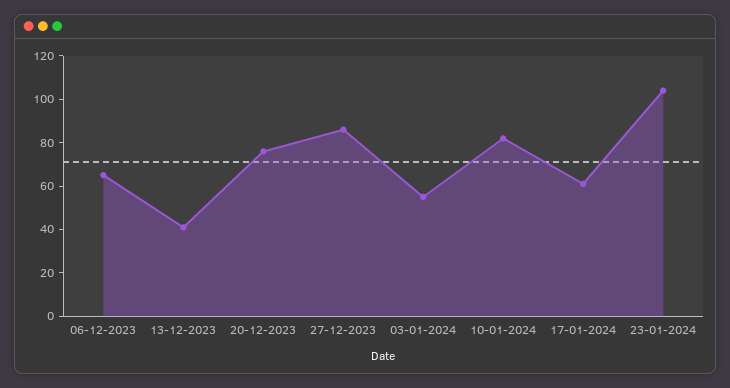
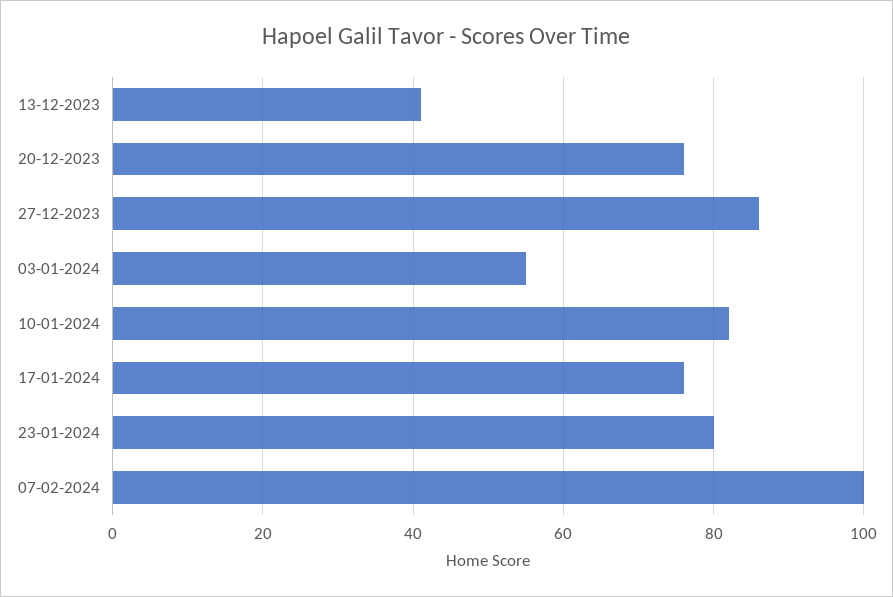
06-12-2023: 65 -> none
17-01-2024: 60 -> 75
23-01-2024: 105 -> 80
07-02-2024: none -> 100

